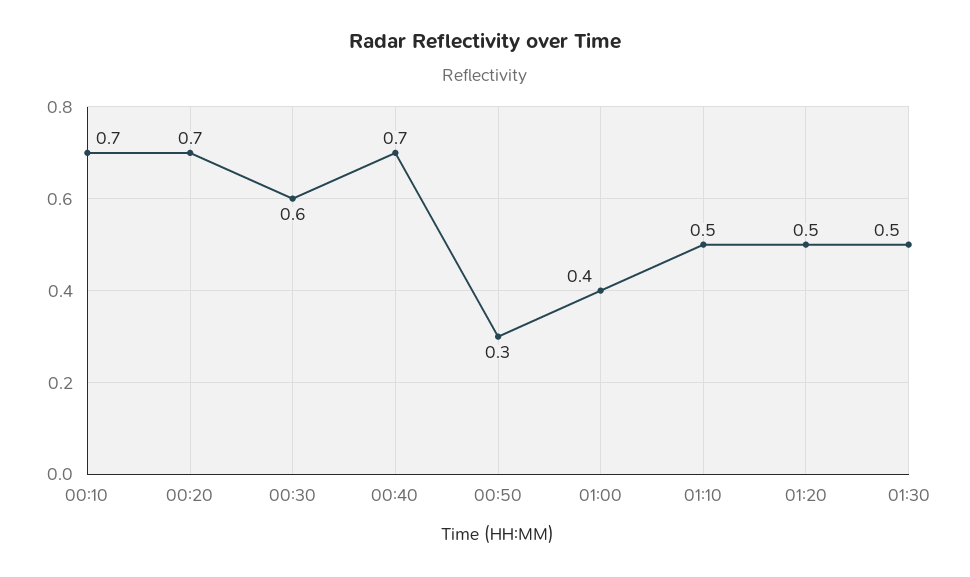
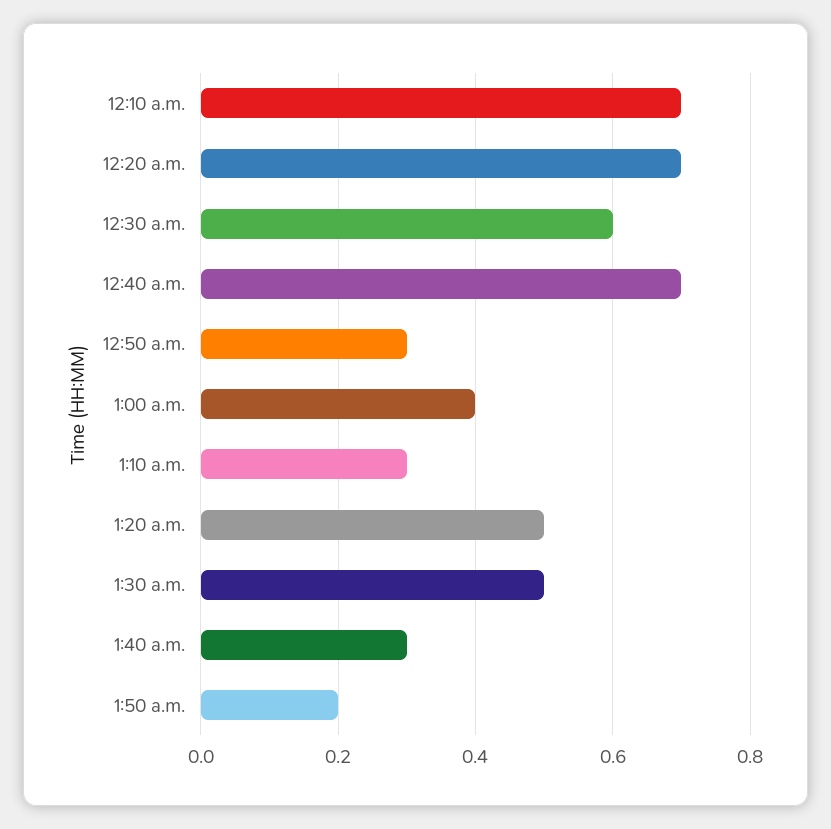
01:10: 0.5 -> 0.3
1:40 a.m.: none -> 0.3
1:50 a.m.: none -> 0.2

